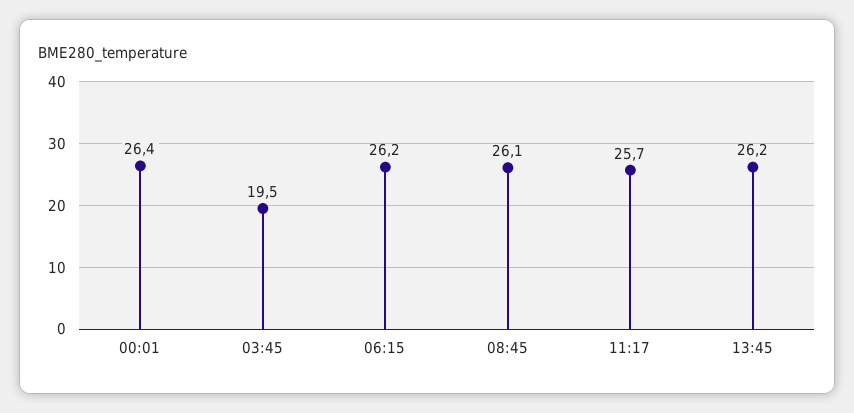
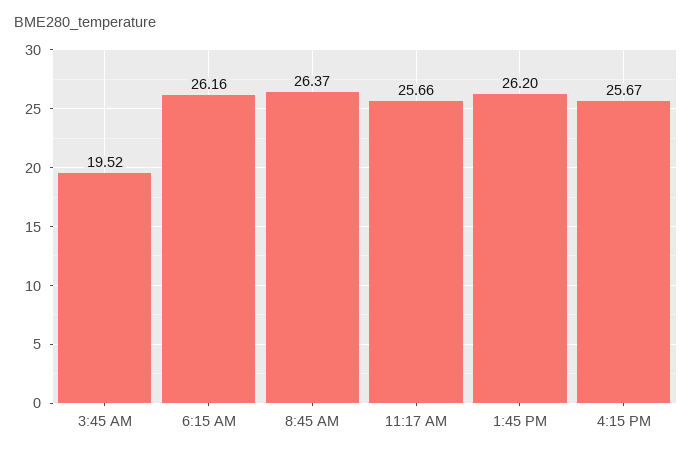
00:01: 26.4 -> none
08:45: 26.1 -> 26.37
4:15 PM: none -> 25.67

